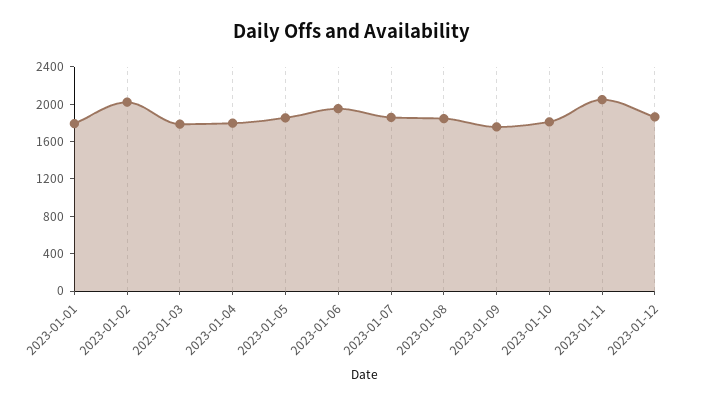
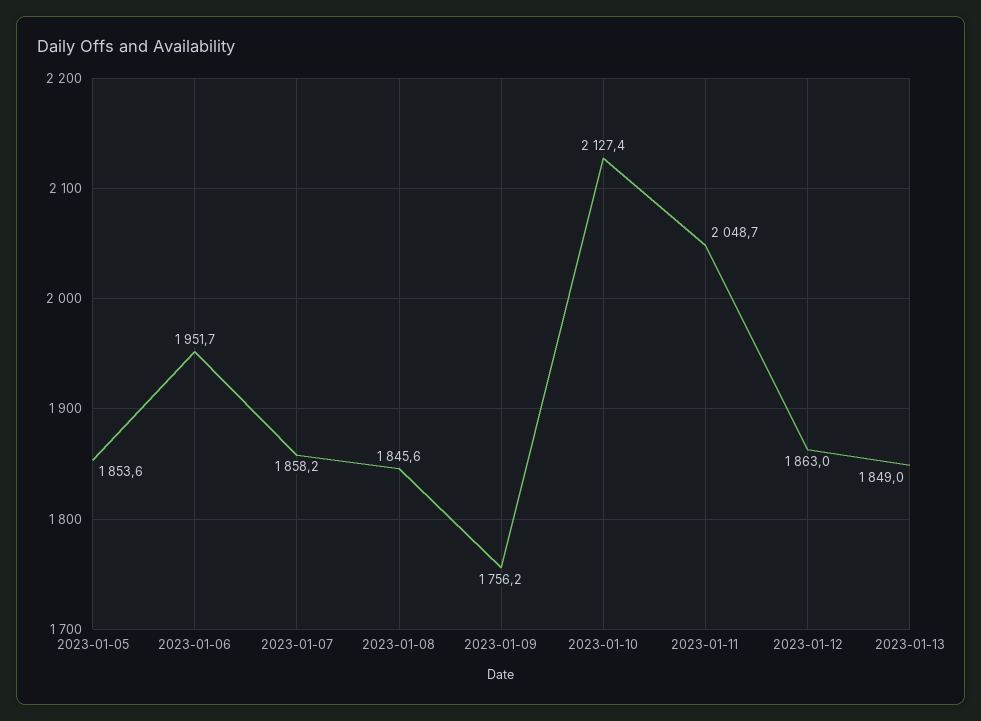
2023-01-01: 1800 -> none
2023-01-02: 2000 -> none
2023-01-03: 1800 -> none
2023-01-04: 1800 -> none
2023-01-10: 1800 -> 2127.4
2023-01-13: none -> 1849

